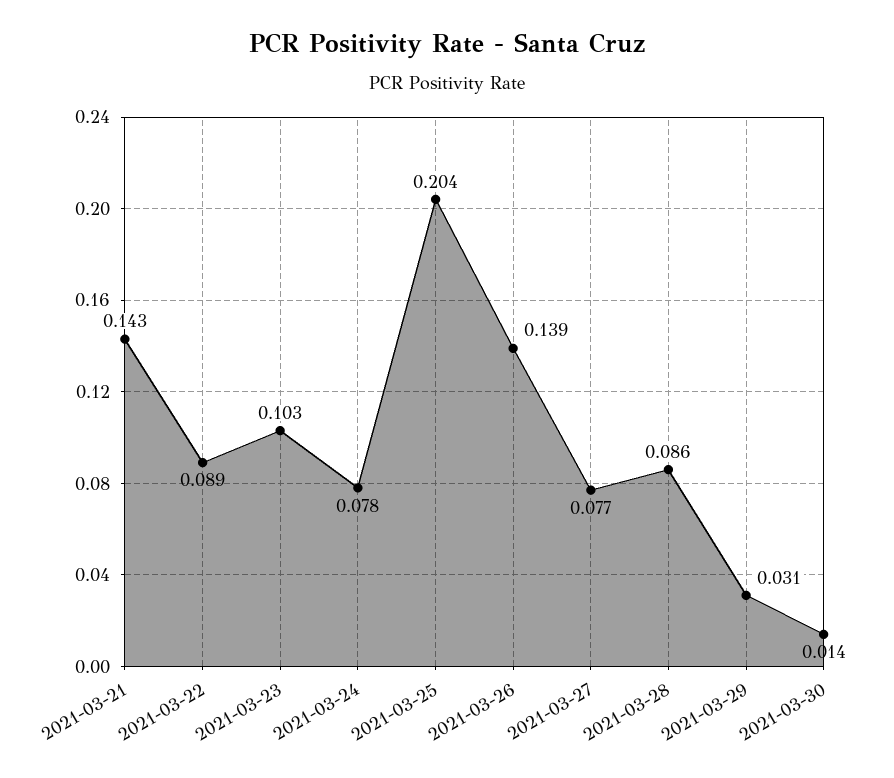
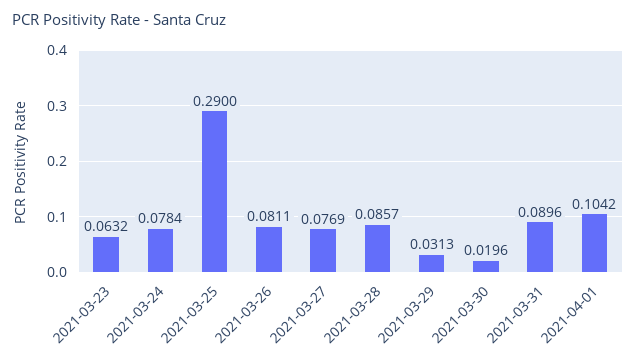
2021-03-21: 0.143 -> none
2021-03-22: 0.089 -> none
2021-03-23: 0.103 -> 0.0632
2021-03-25: 0.204 -> 0.29
2021-03-26: 0.139 -> 0.0811
2021-03-30: 0.014 -> 0.0196
2021-03-31: none -> 0.0896
2021-04-01: none -> 0.1042

